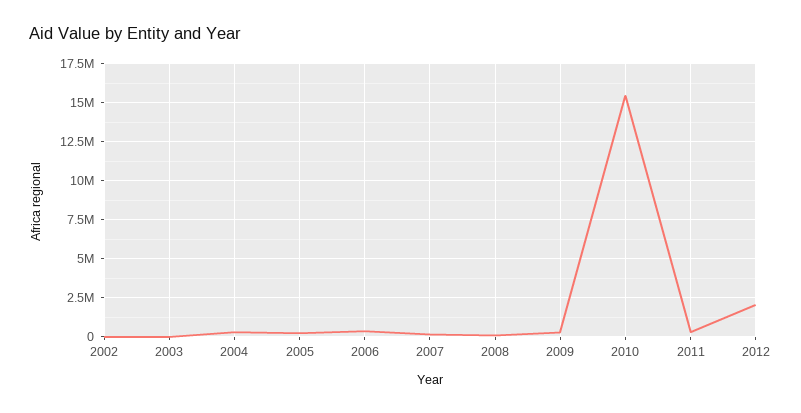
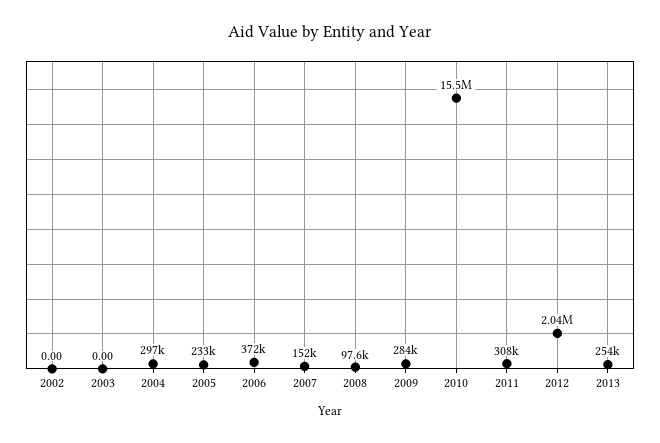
2013: none -> 254000

